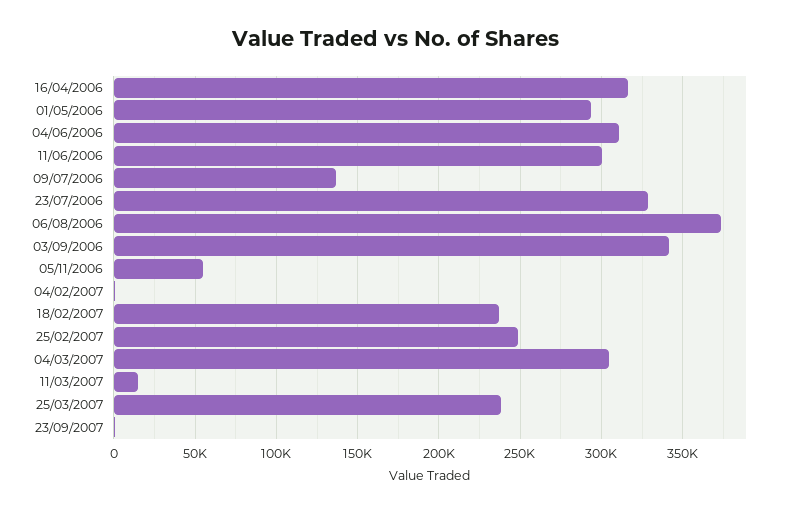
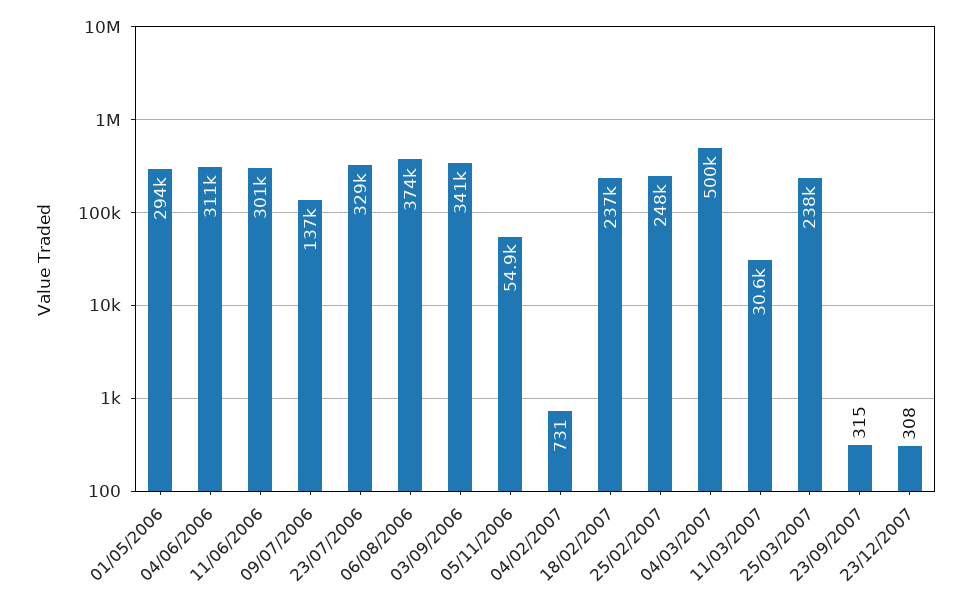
16/04/2006: 315000 -> none
04/03/2007: 305000 -> 500000
11/03/2007: 15000 -> 30600
23/12/2007: none -> 308

